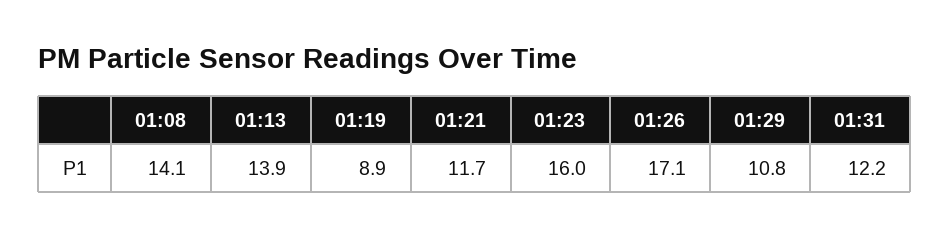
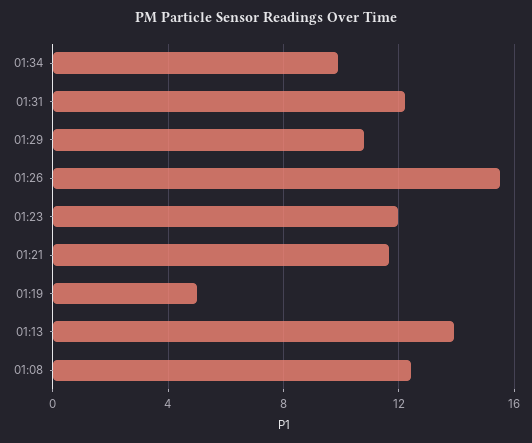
01:08: 14.1 -> 12.5
01:19: 8.9 -> 5
01:23: 16 -> 12
01:26: 17.1 -> 15.5
01:34: none -> 10

